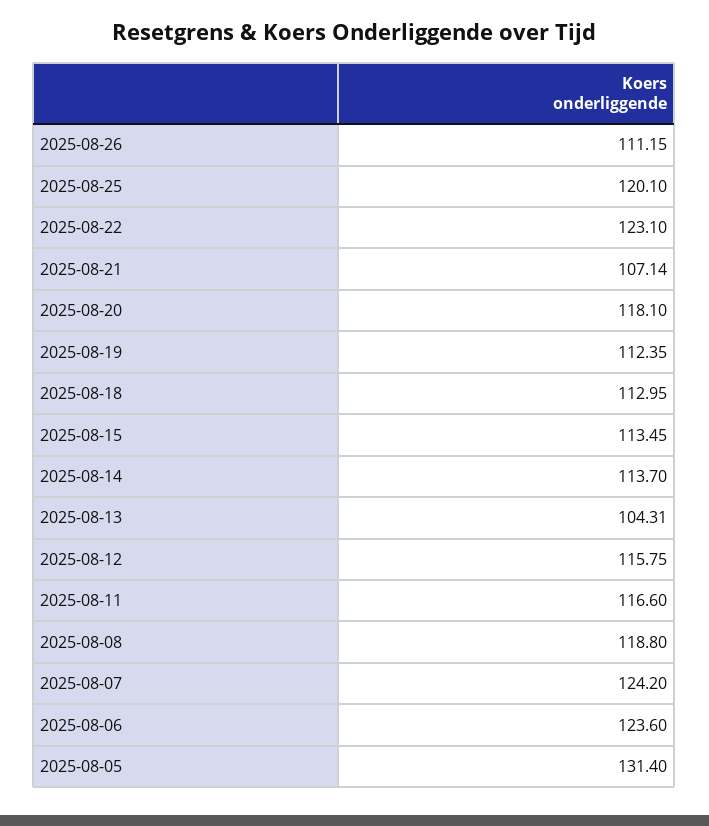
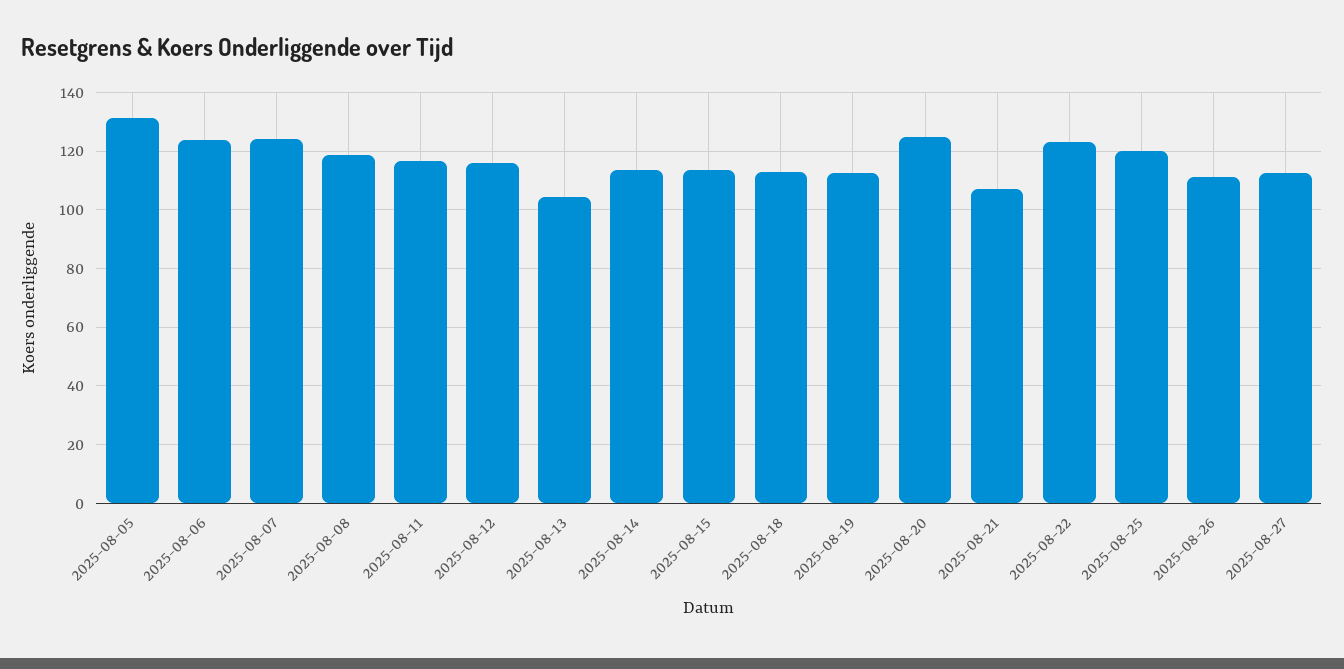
2025-08-20: 118.1 -> 125
2025-08-27: none -> 112.5

